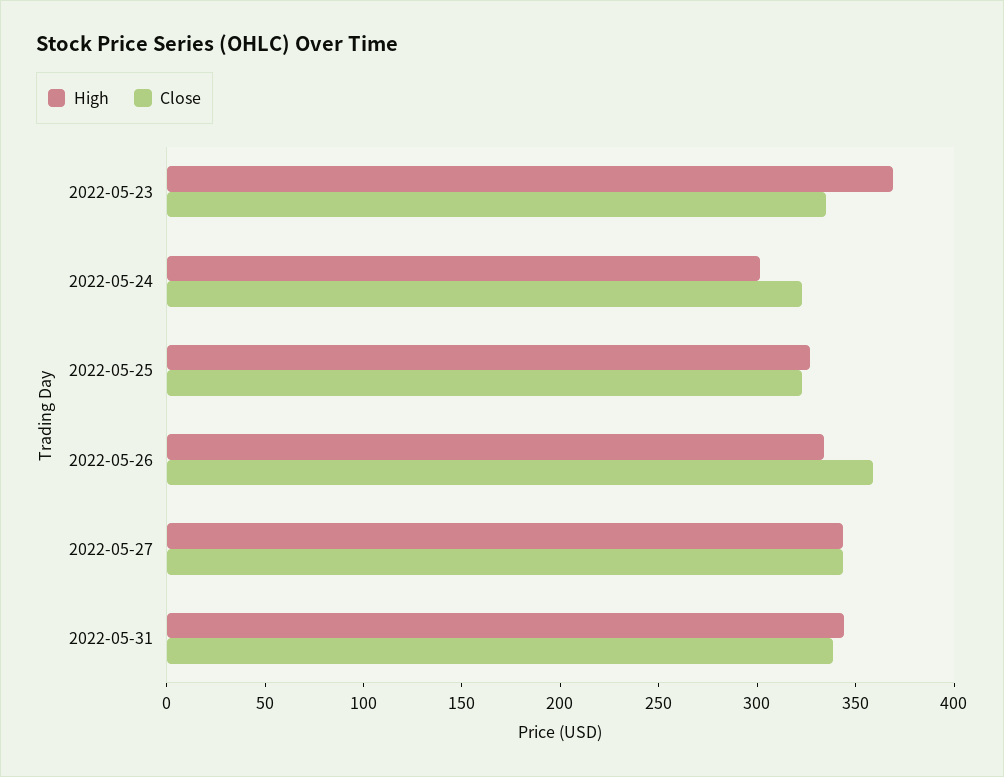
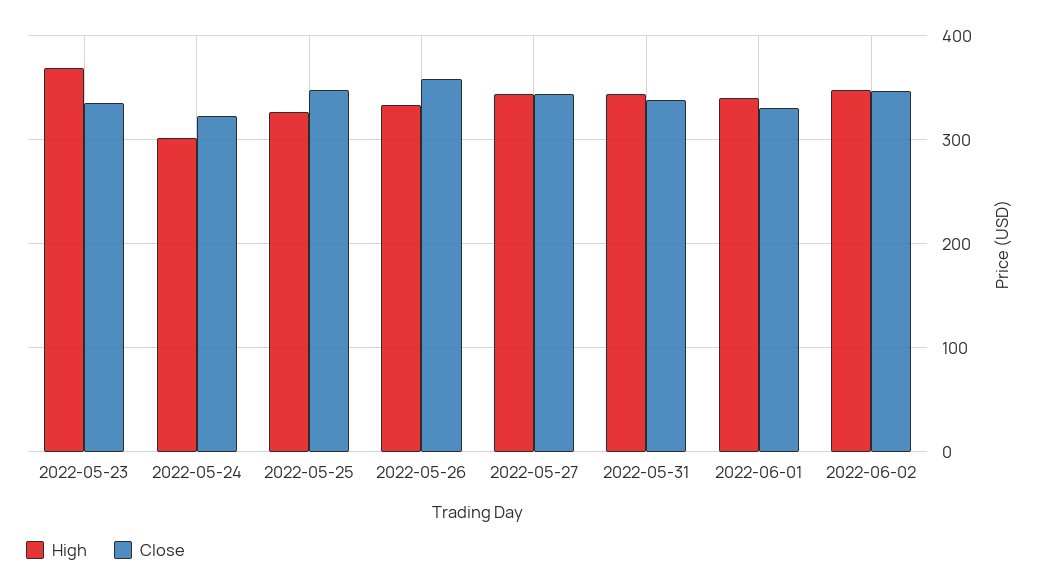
Close, 2022-05-25: 320 -> 350
High, 2022-06-01: none -> 340
Close, 2022-06-01: none -> 330
High, 2022-06-02: none -> 350
Close, 2022-06-02: none -> 350

